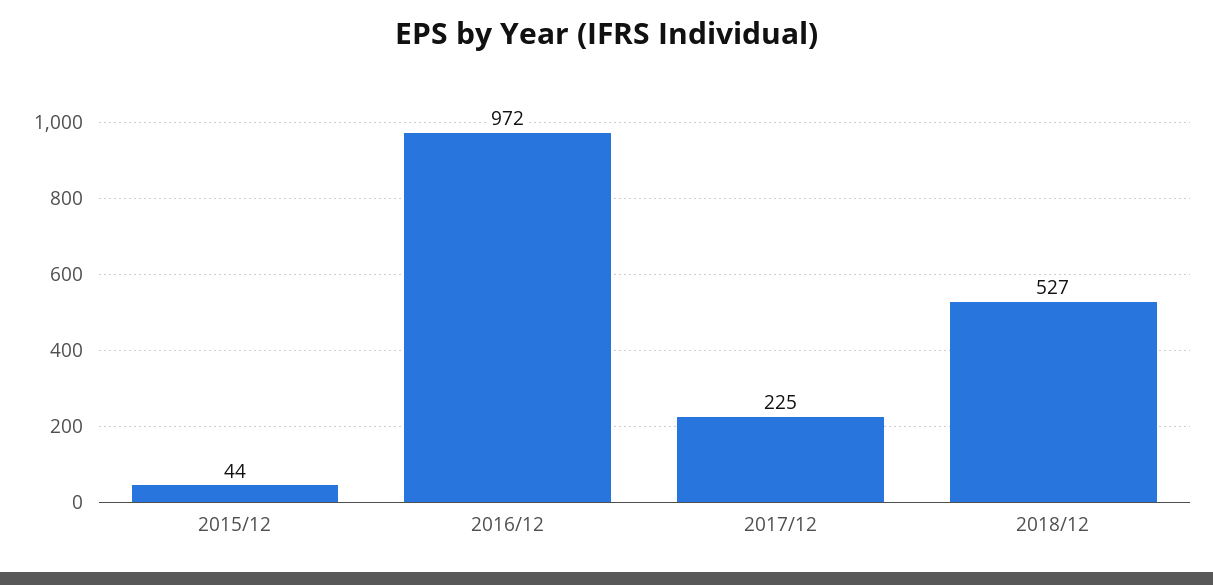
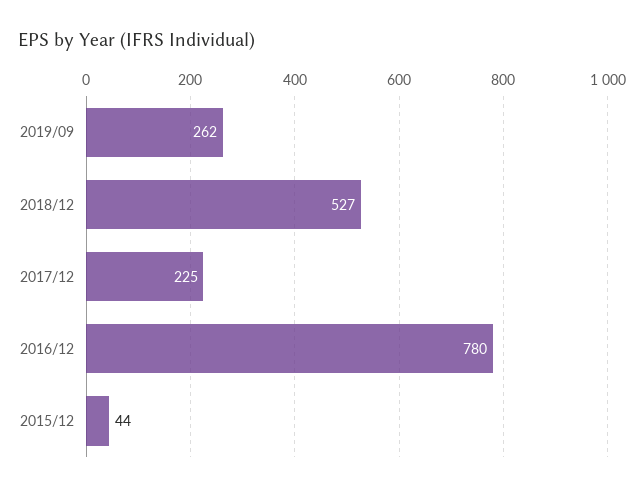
2016/12: 972 -> 780
2019/09: none -> 262

